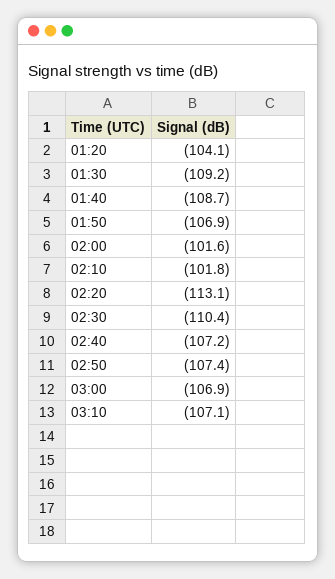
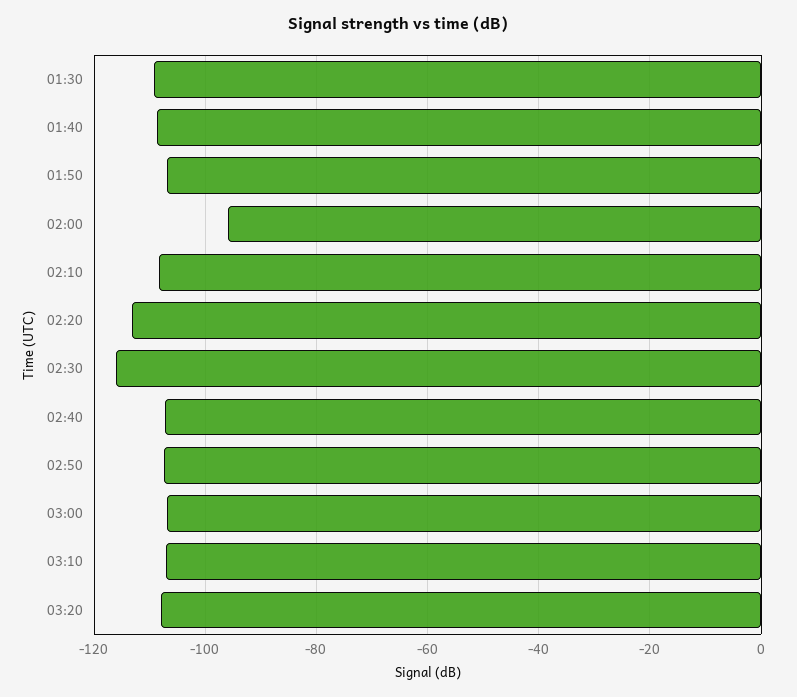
01:20: -104.1 -> none
02:00: -101.6 -> -96
02:10: -101.8 -> -108
02:30: -110.4 -> -116
03:20: none -> -108

